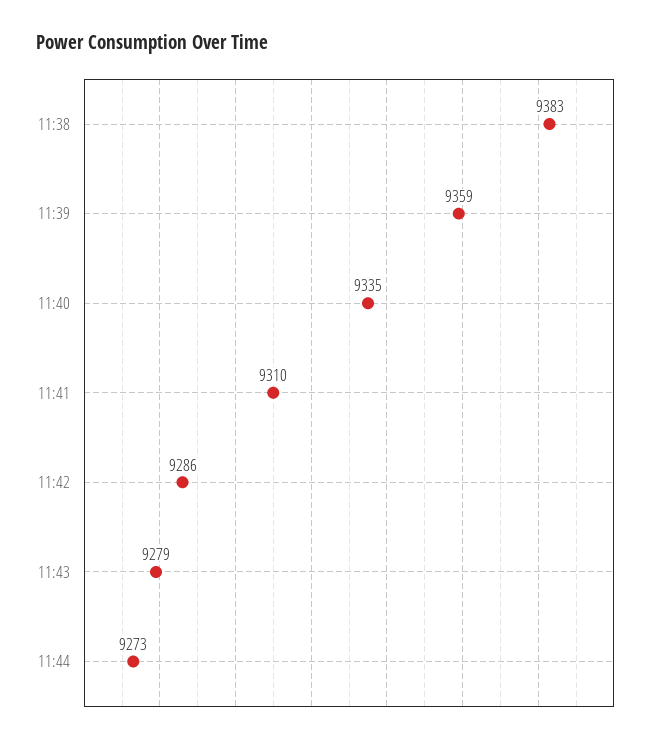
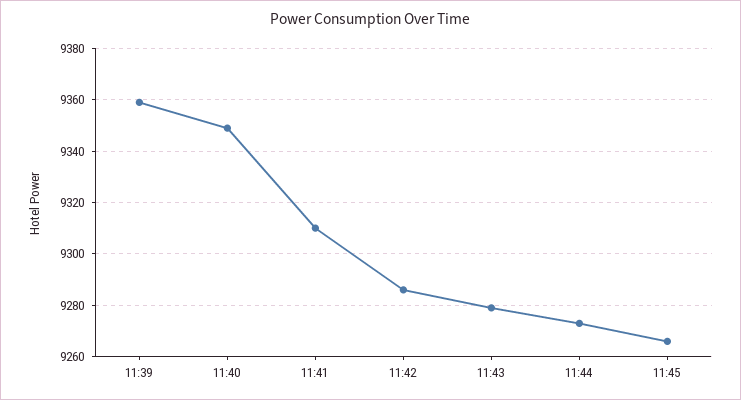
11:38: 9383 -> none
11:40: 9335 -> 9350
11:45: none -> 9265

